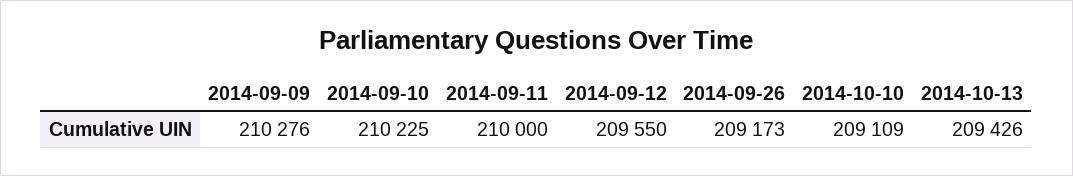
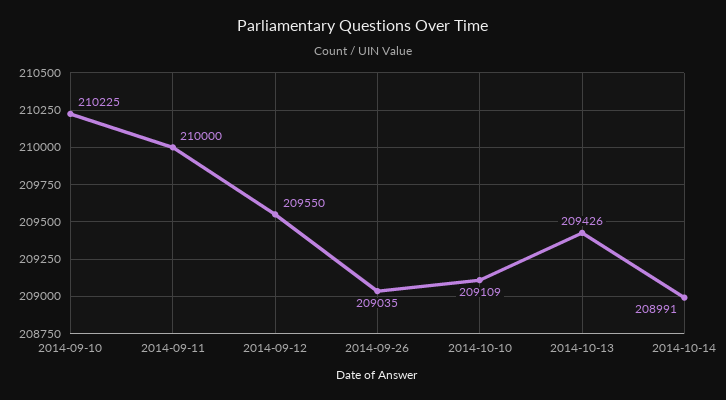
2014-09-09: 210276 -> none
2014-09-26: 209173 -> 209035
2014-10-14: none -> 208991

